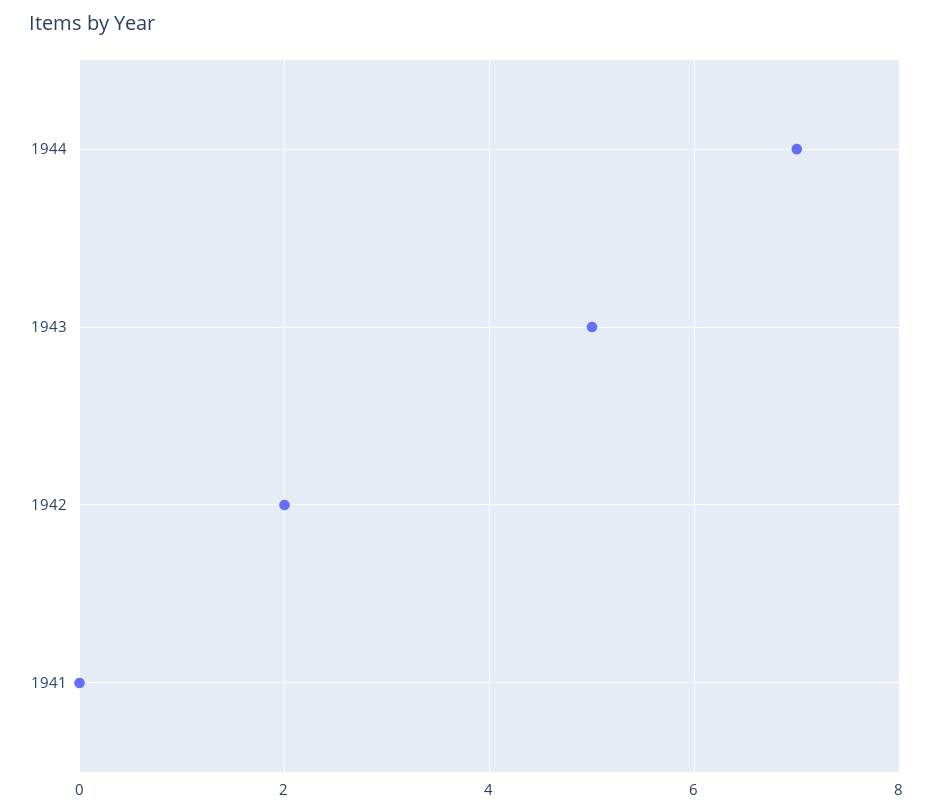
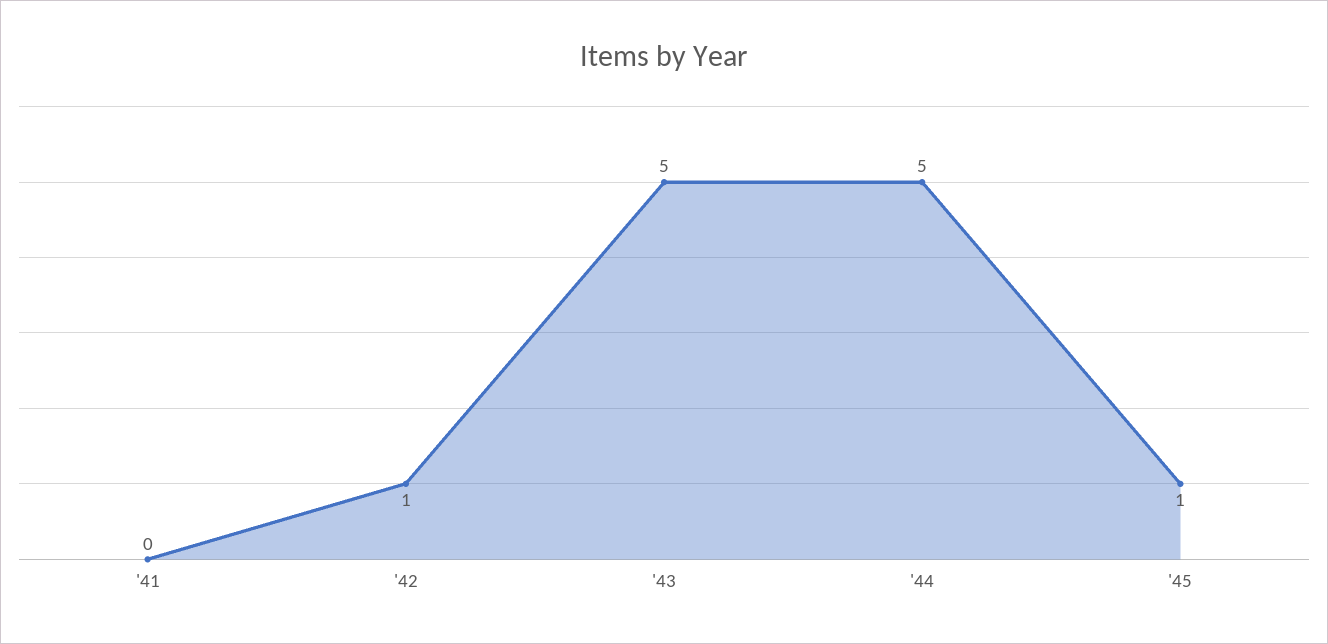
1944: 7 -> 5
1942: 2 -> 1
'45: none -> 1

